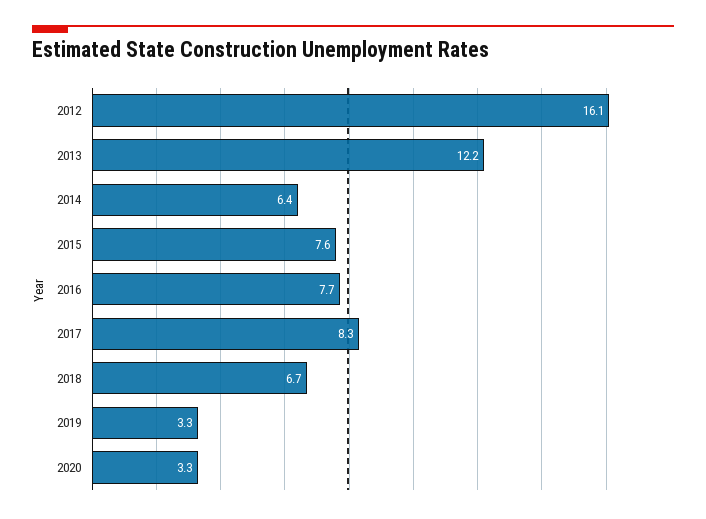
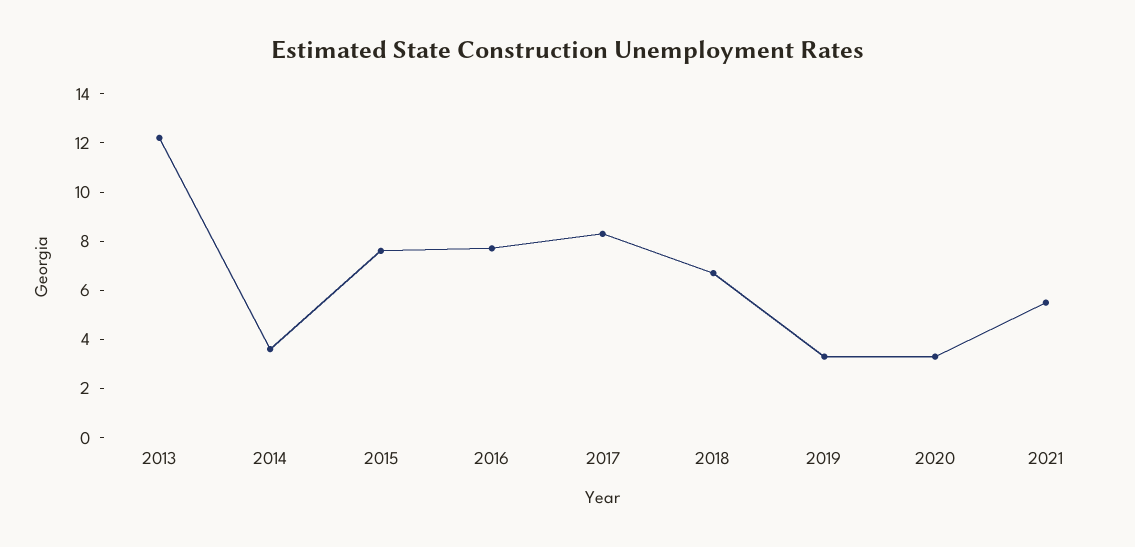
2012: 16.1 -> none
2014: 6.4 -> 3.5
2021: none -> 5.5

